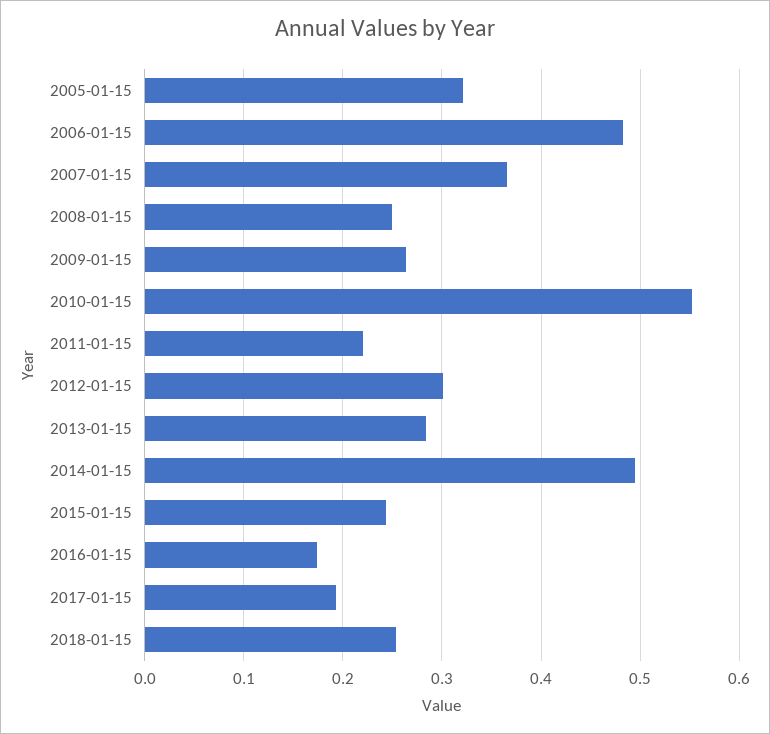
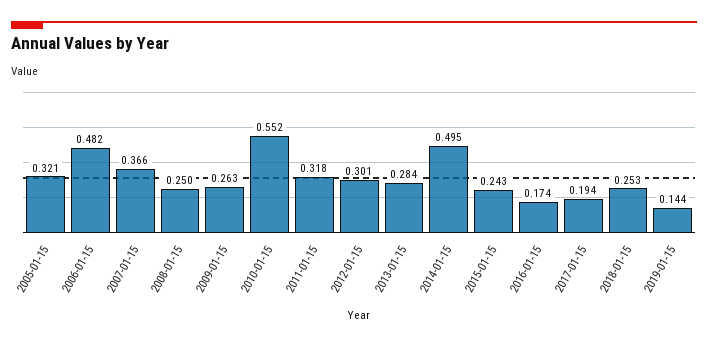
2011-01-15: 0.22 -> 0.318
2019-01-15: none -> 0.144

